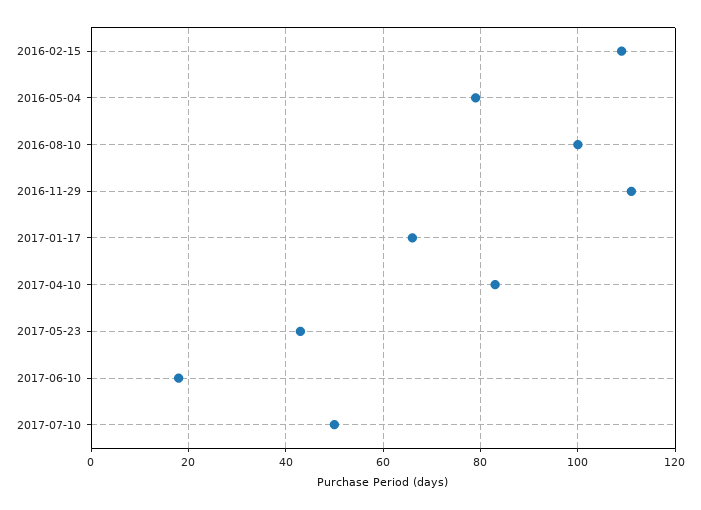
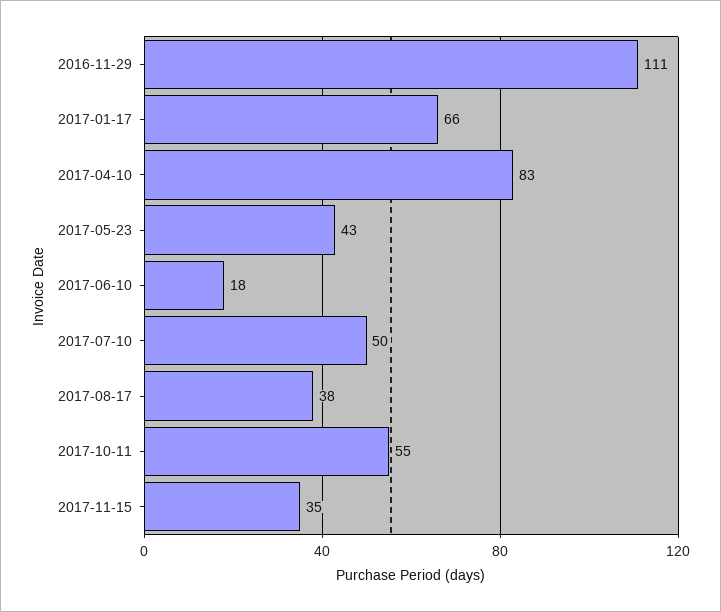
2016-02-15: 110 -> none
2016-05-04: 80 -> none
2016-08-10: 100 -> none
2017-08-17: none -> 38
2017-10-11: none -> 55
2017-11-15: none -> 35

